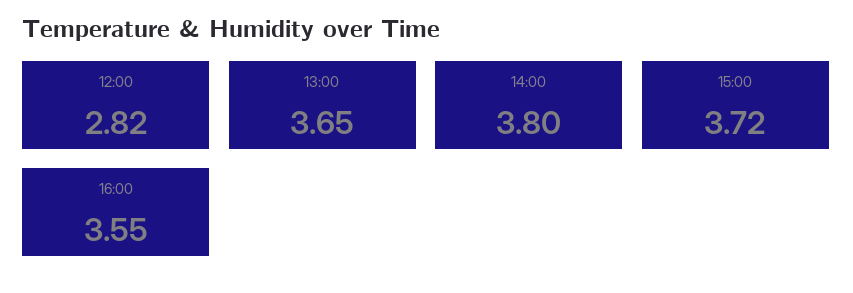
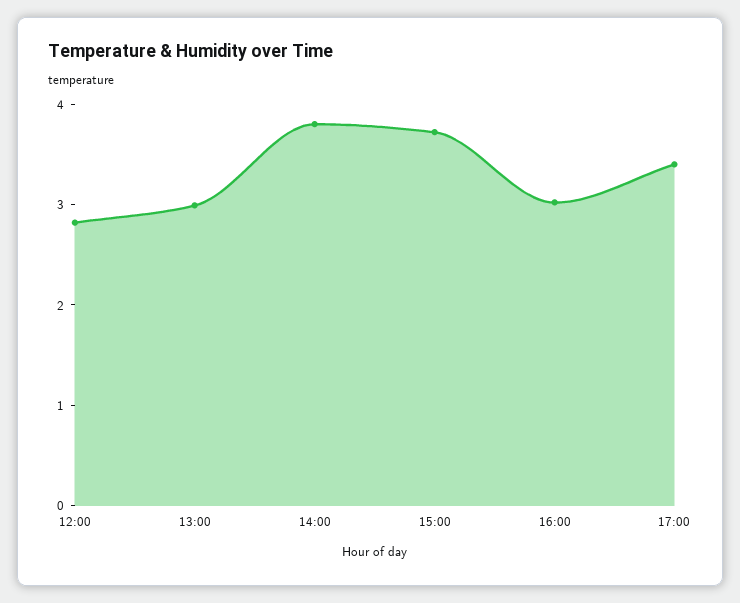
13:00: 3.65 -> 3
16:00: 3.55 -> 3
17:00: none -> 3.4

